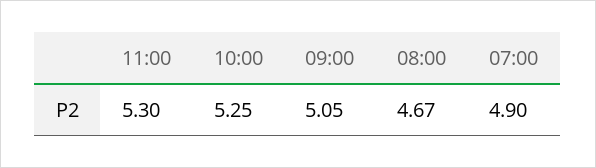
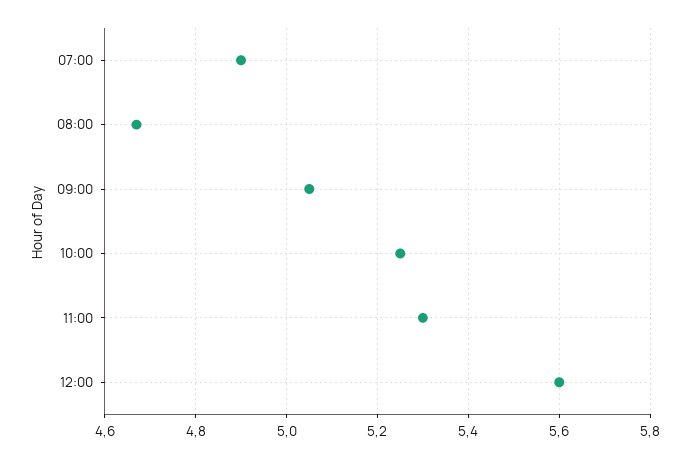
12:00: none -> 5.6

